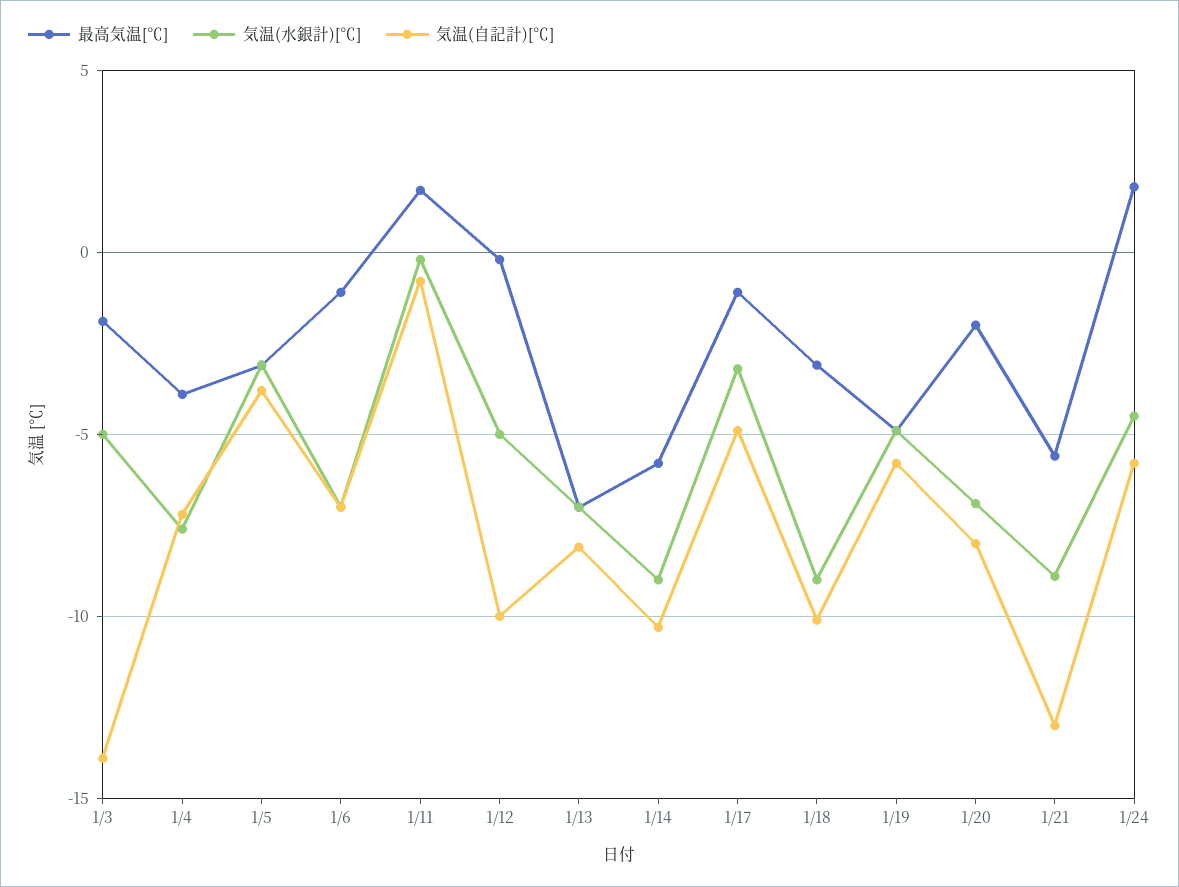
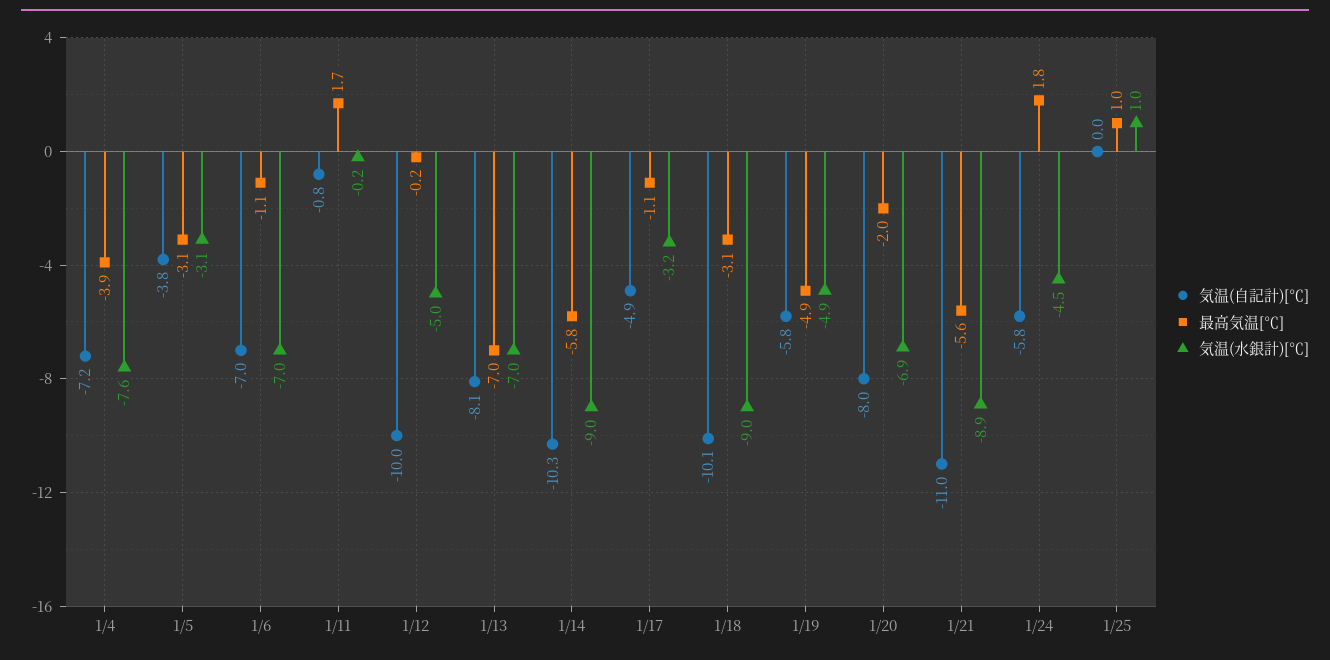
最高気温[℃], 1/3: -2 -> none
気温(水銀計)[℃], 1/3: -5 -> none
気温(自記計)[℃], 1/3: -14 -> none
気温(自記計)[℃], 1/21: -13 -> -11
気温(自記計)[℃], 1/25: none -> 0
最高気温[℃], 1/25: none -> 1
気温(水銀計)[℃], 1/25: none -> 1

